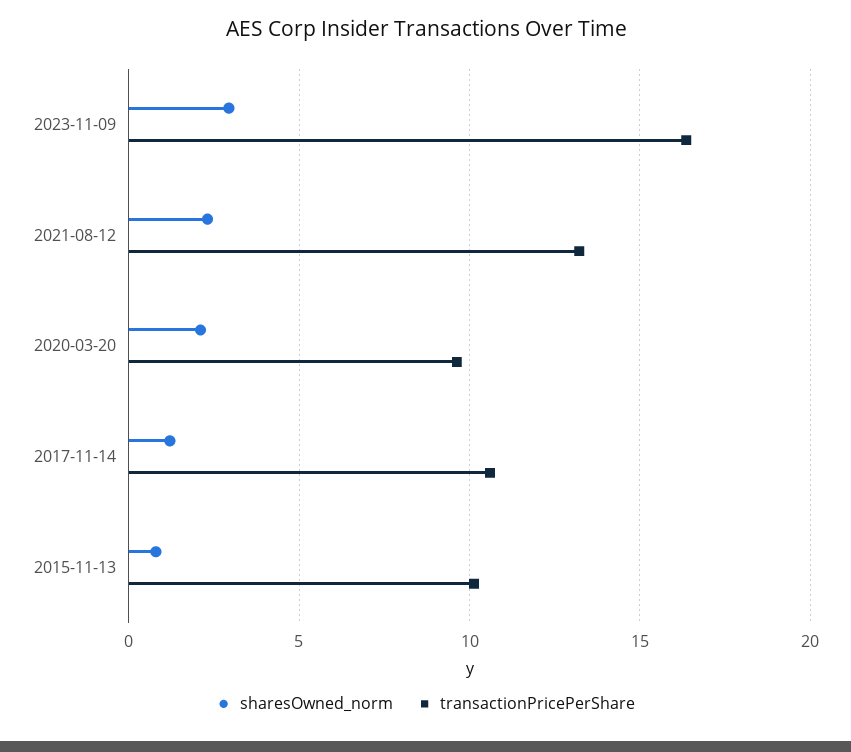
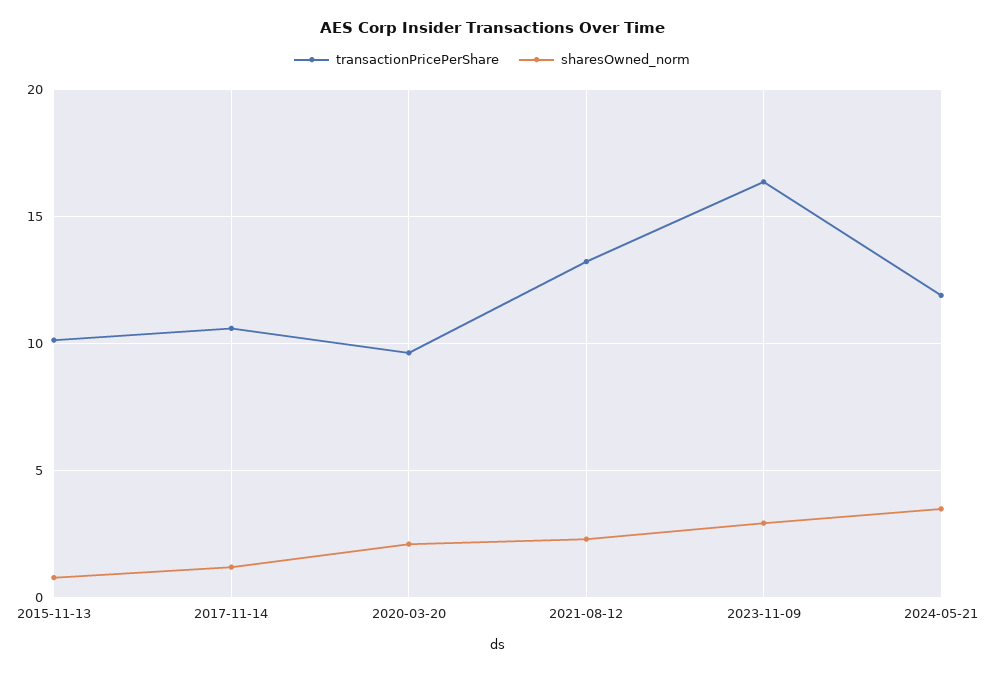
transactionPricePerShare, 2024-05-21: none -> 12
sharesOwned_norm, 2024-05-21: none -> 3.5

